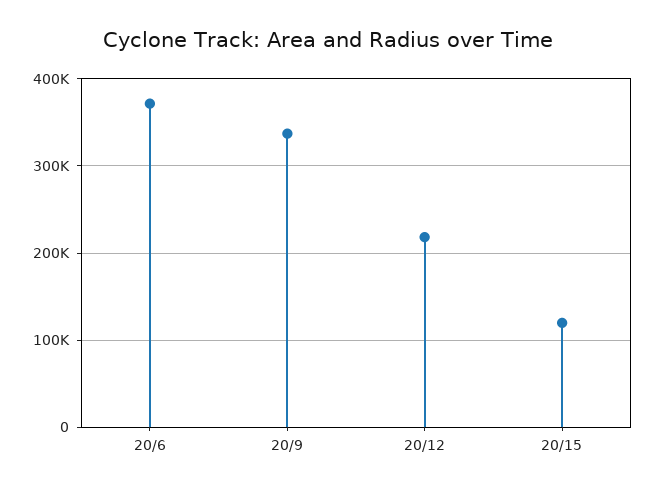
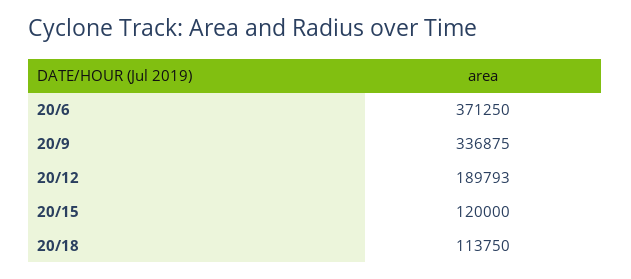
20/12: 220000 -> 189793
20/18: none -> 113750

